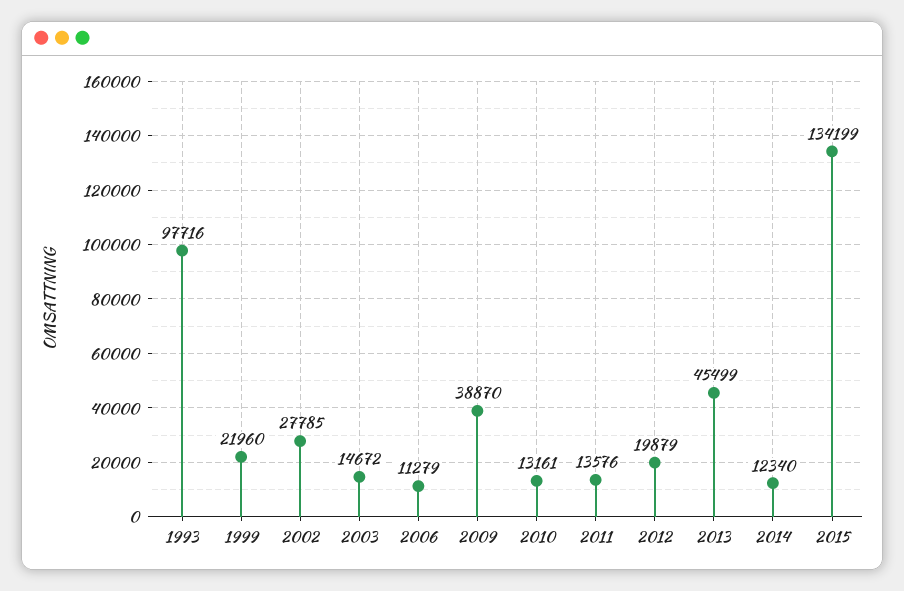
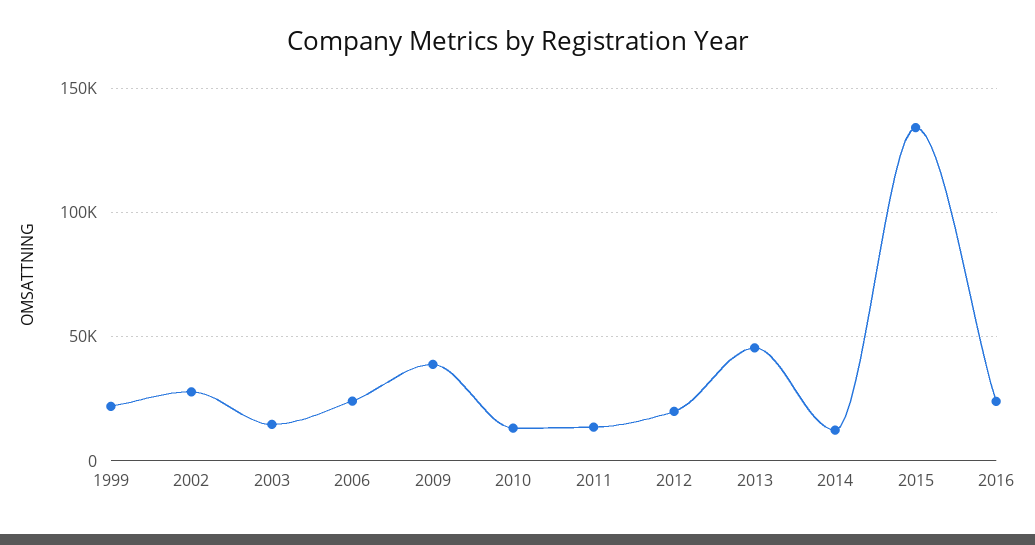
1993: 97716 -> none
2006: 11279 -> 25000
2016: none -> 25000

